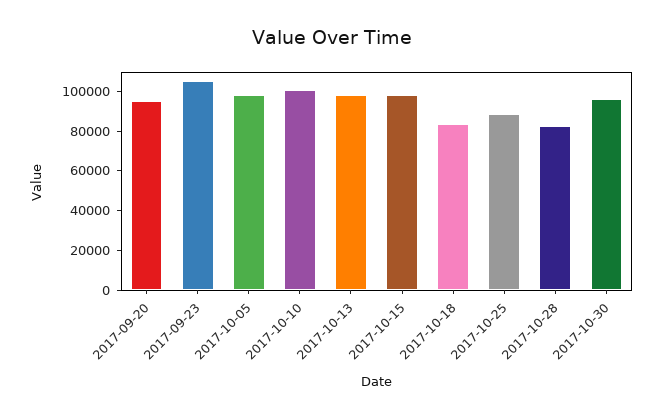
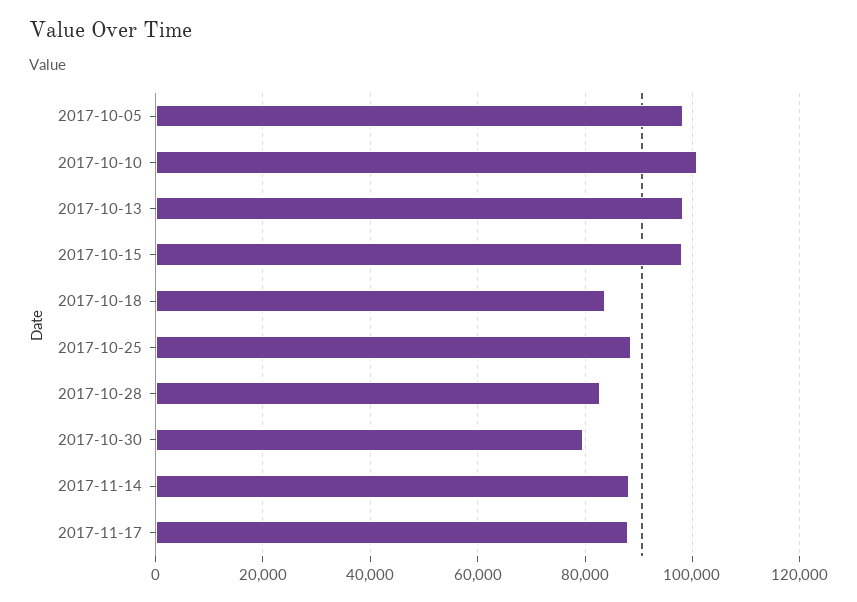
2017-09-20: 95000 -> none
2017-09-23: 105000 -> none
2017-10-30: 95000 -> 80000
2017-11-14: none -> 88000
2017-11-17: none -> 88000

